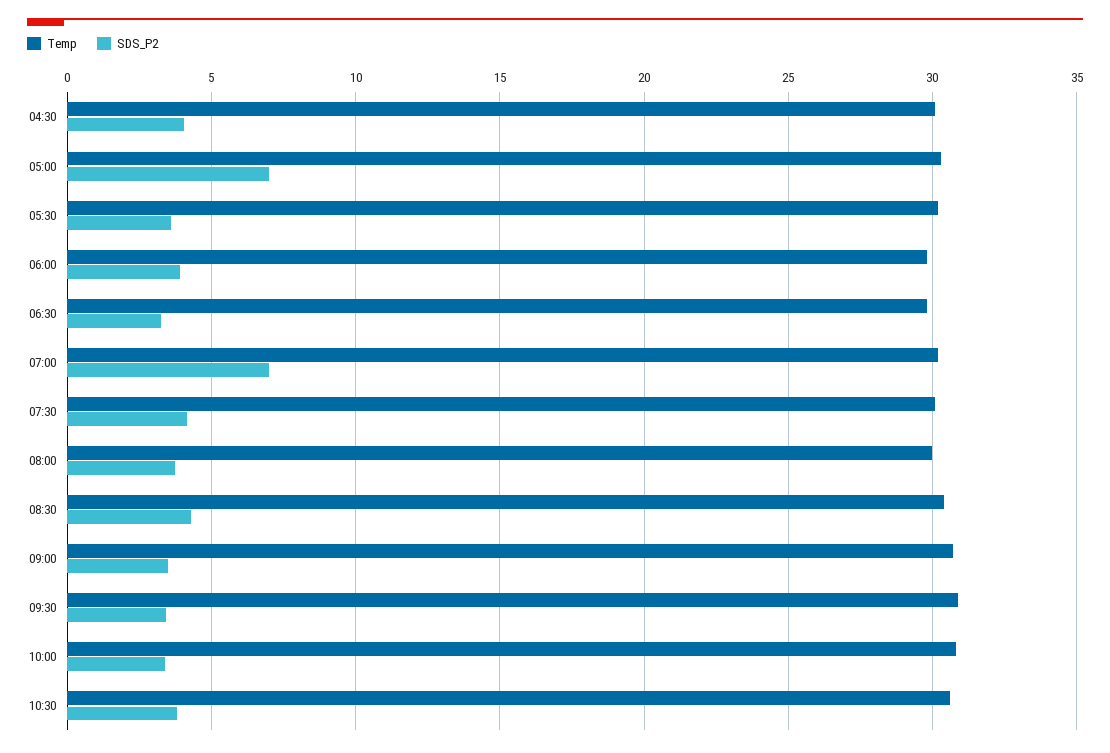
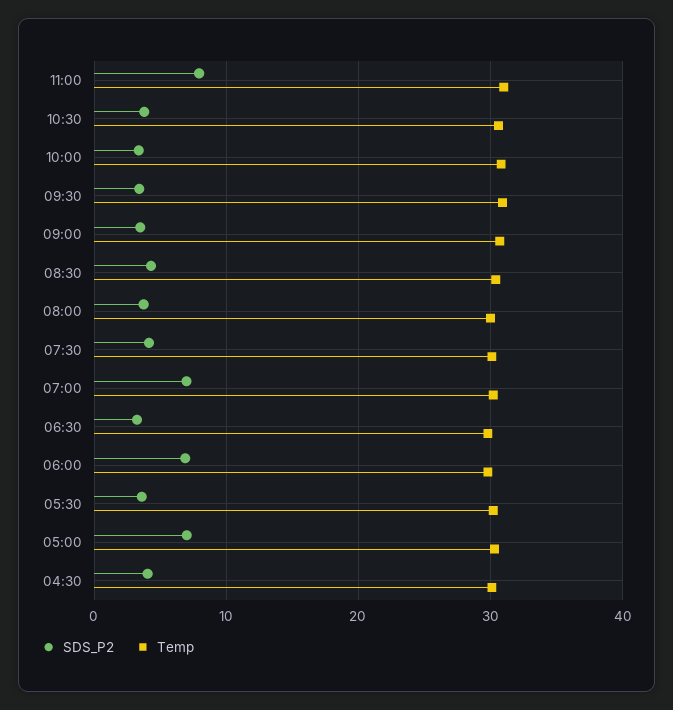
SDS_P2, 06:00: 4 -> 7
SDS_P2, 11:00: none -> 8
Temp, 11:00: none -> 31

